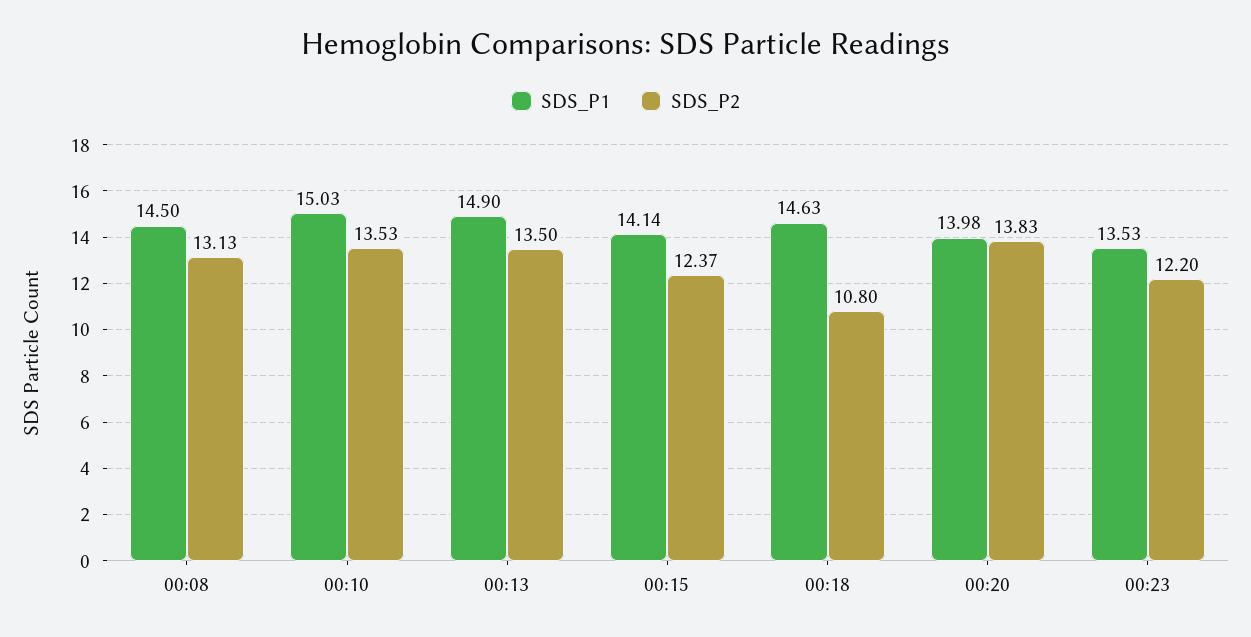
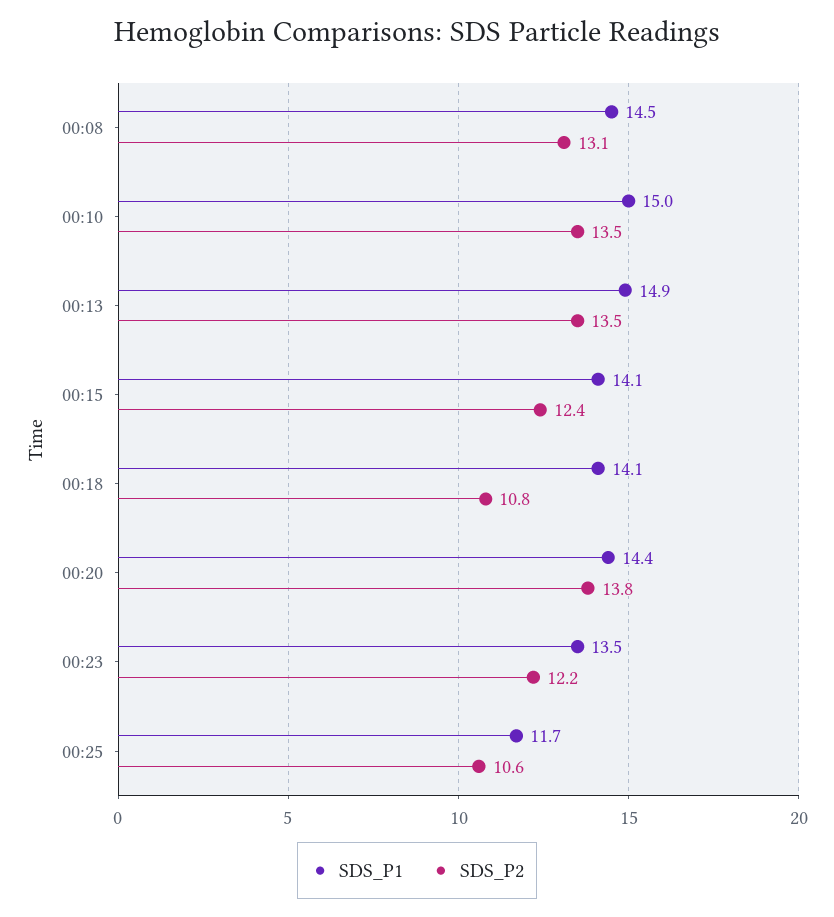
SDS_P1, 00:18: 14.63 -> 14.1
SDS_P1, 00:20: 13.98 -> 14.4
SDS_P1, 00:25: none -> 11.7
SDS_P2, 00:25: none -> 10.6

